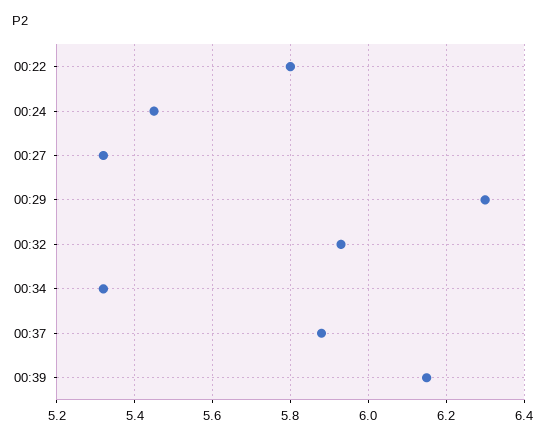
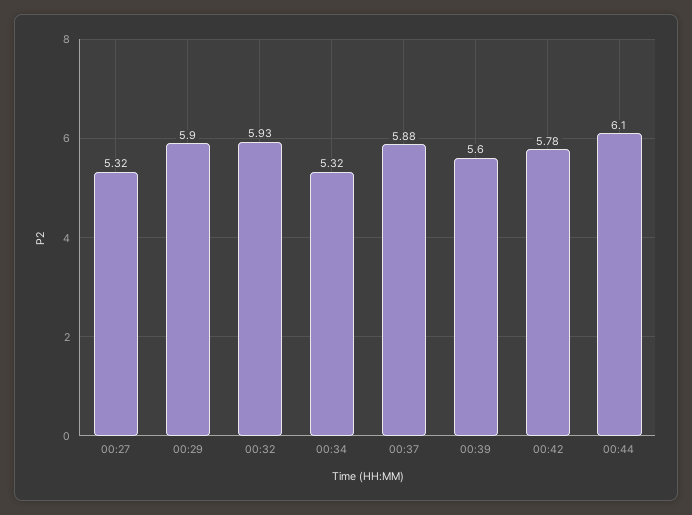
00:22: 5.8 -> none
00:24: 5.45 -> none
00:29: 6.3 -> 5.9
00:39: 6.15 -> 5.6
00:42: none -> 5.78
00:44: none -> 6.1

